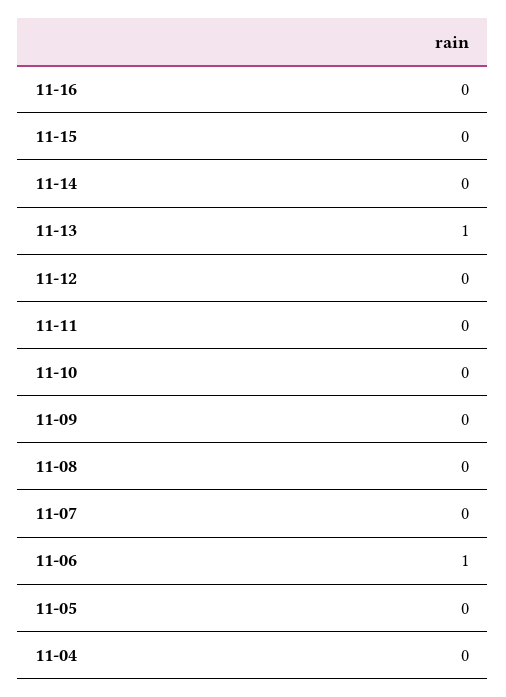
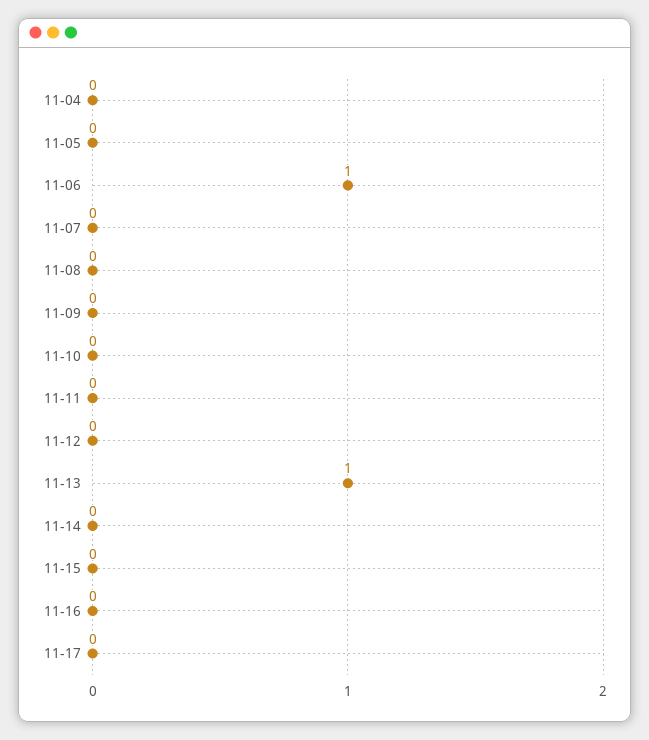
11-17: none -> 0

